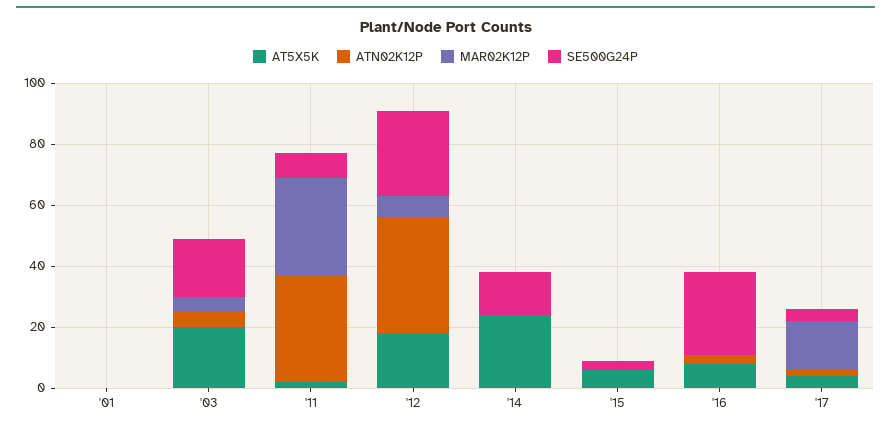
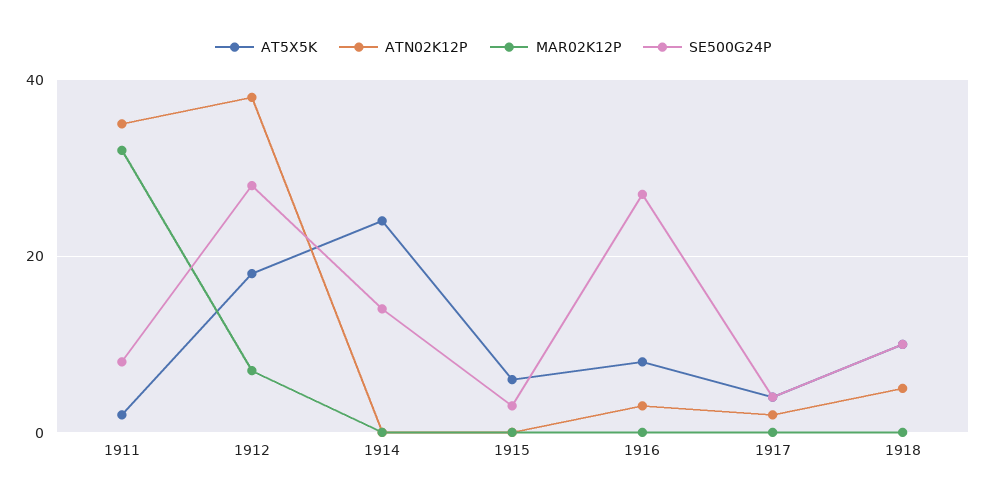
AT5X5K, '01: 0 -> none
ATN02K12P, '01: 0 -> none
MAR02K12P, '01: 0 -> none
SE500G24P, '01: 0 -> none
AT5X5K, '03: 20 -> none
ATN02K12P, '03: 5 -> none
MAR02K12P, '03: 5 -> none
SE500G24P, '03: 20 -> none
MAR02K12P, '17: 15 -> 0
AT5X5K, 1918: none -> 10
ATN02K12P, 1918: none -> 5
MAR02K12P, 1918: none -> 0
SE500G24P, 1918: none -> 10

